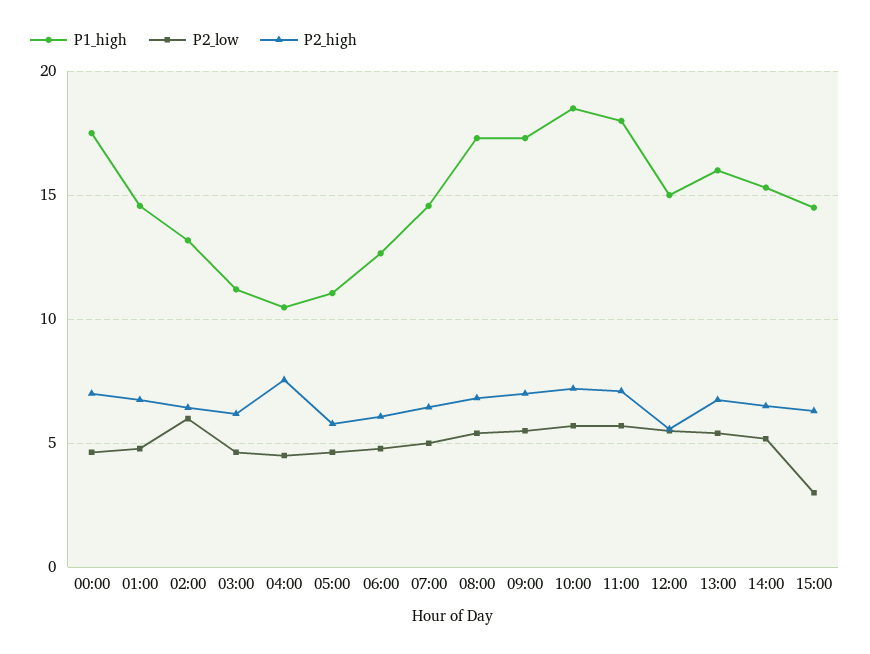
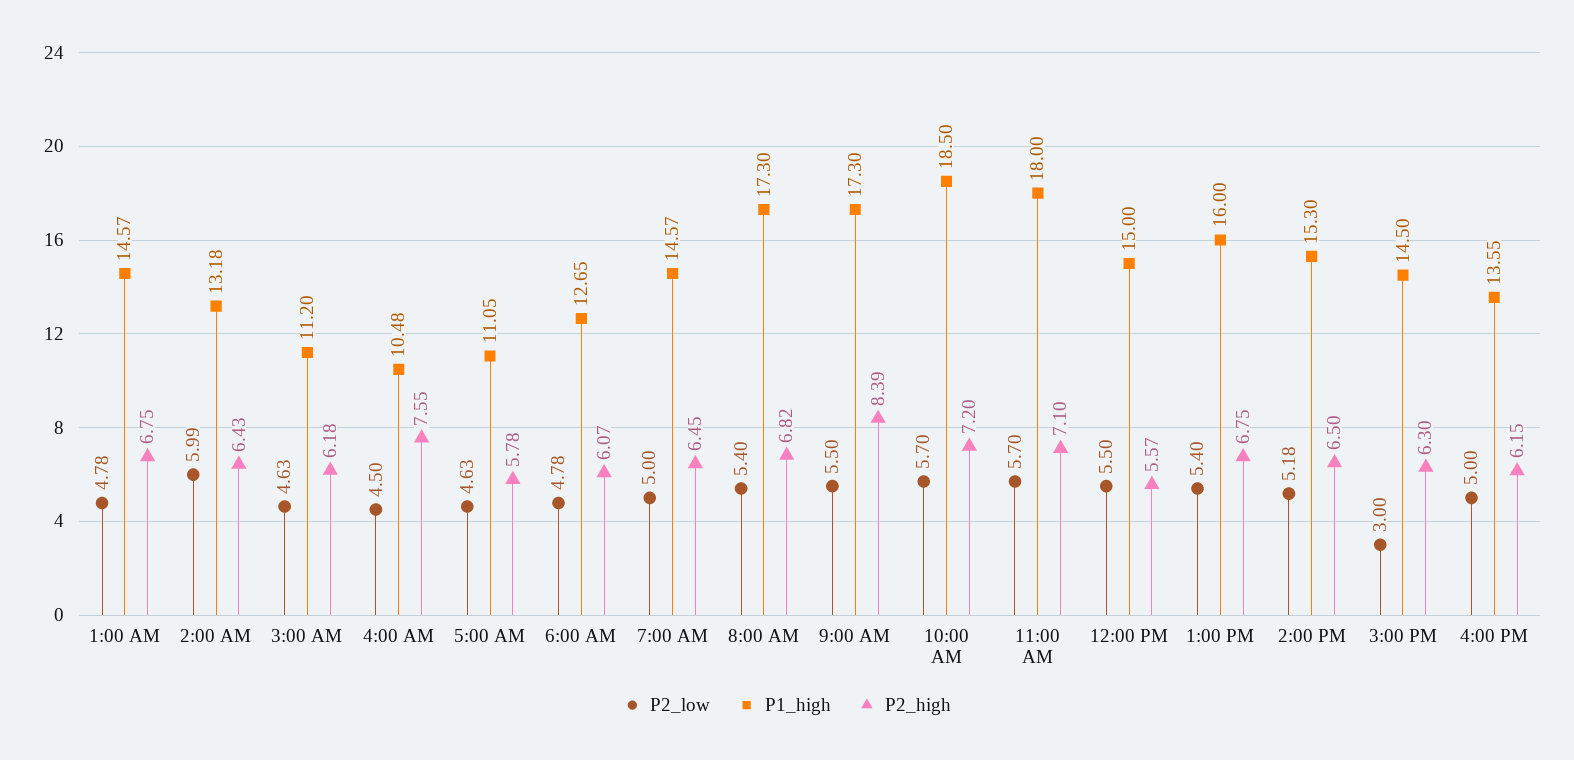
P1_high, 00:00: 17.5 -> none
P2_low, 00:00: 4.5 -> none
P2_high, 00:00: 7 -> none
P2_high, 09:00: 7 -> 8.39
P2_low, 4:00 PM: none -> 5
P1_high, 4:00 PM: none -> 13.55
P2_high, 4:00 PM: none -> 6.15

